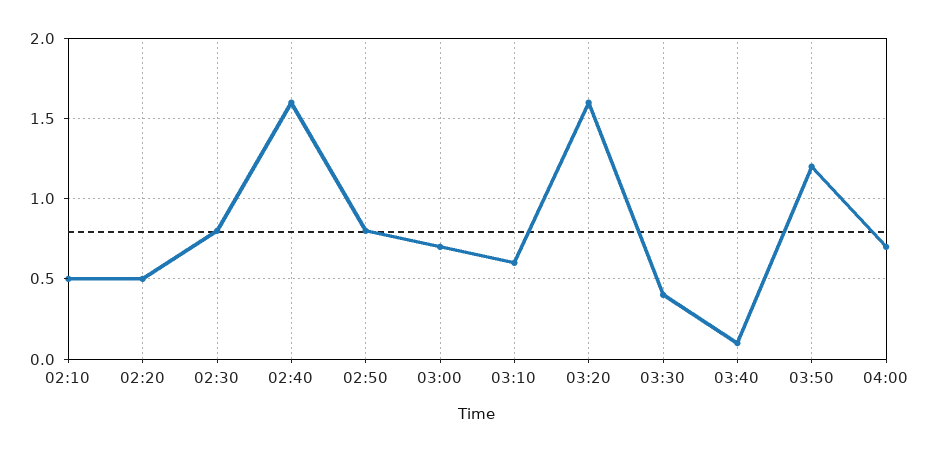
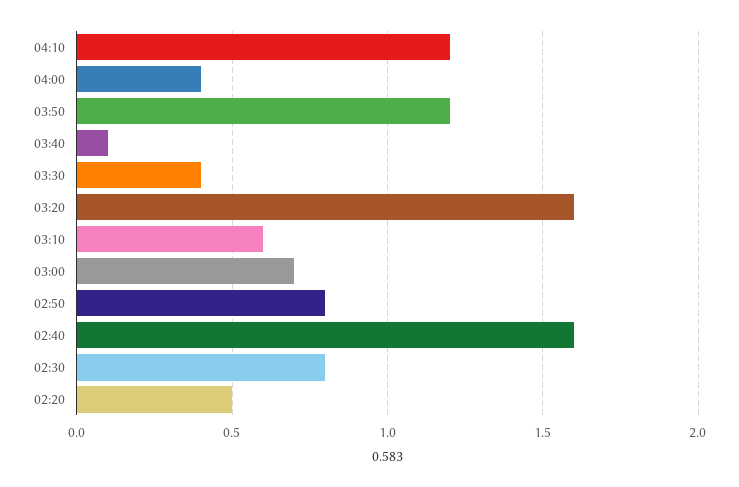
02:10: 0.5 -> none
04:00: 0.7 -> 0.4
04:10: none -> 1.2

